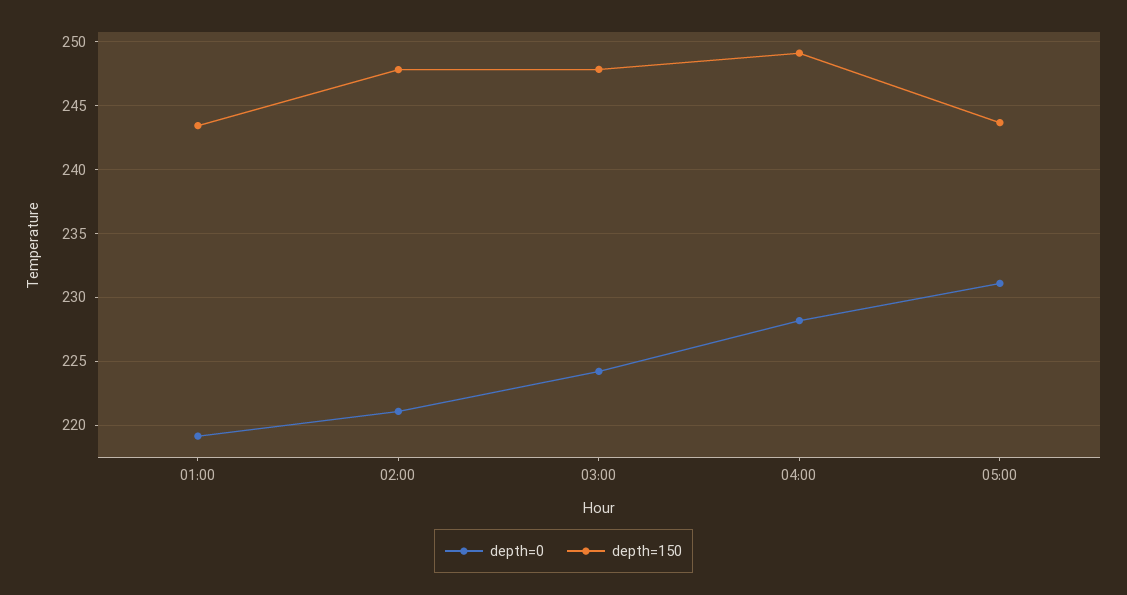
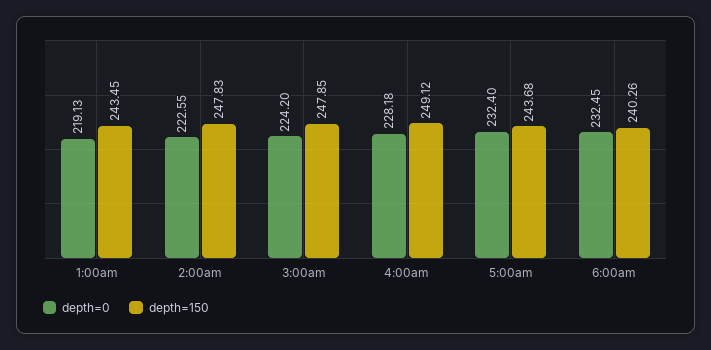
depth=0, 02:00: 221 -> 222.55
depth=0, 05:00: 231 -> 232.4
depth=0, 6:00am: none -> 232.45
depth=150, 6:00am: none -> 240.26

